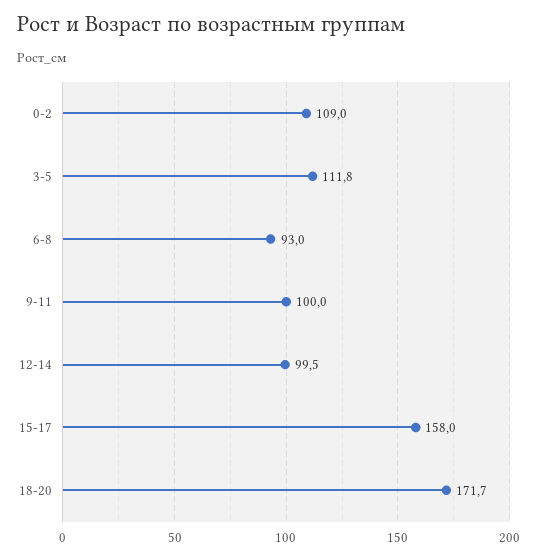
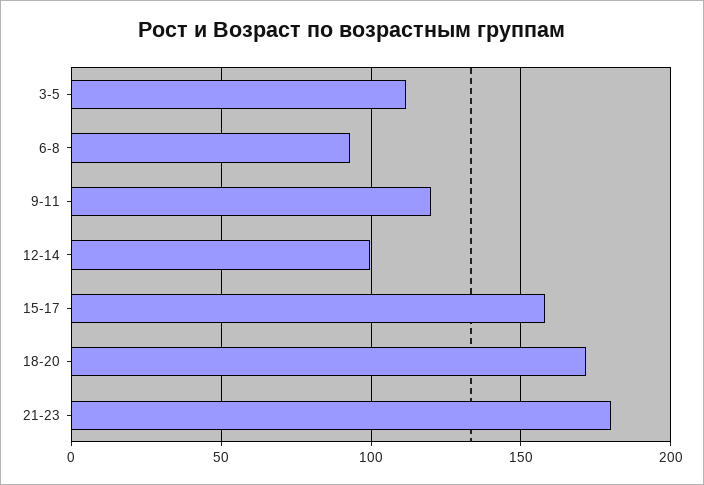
0-2: 109 -> none
9-11: 100 -> 120
21-23: none -> 180

